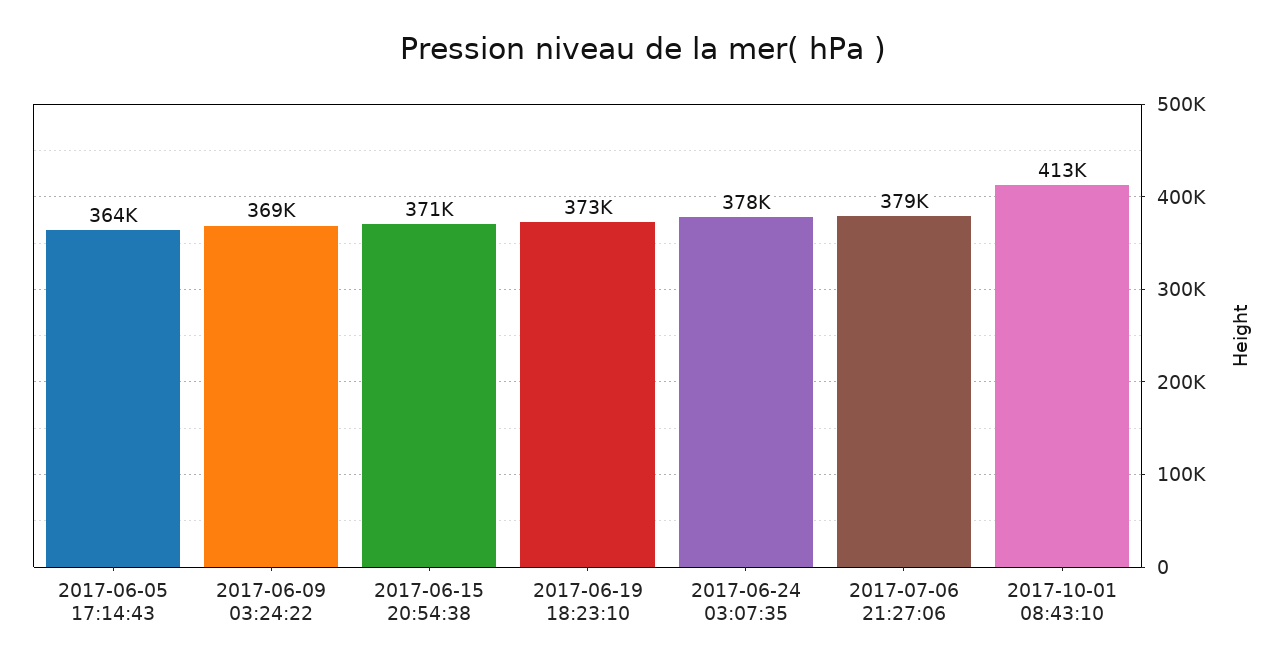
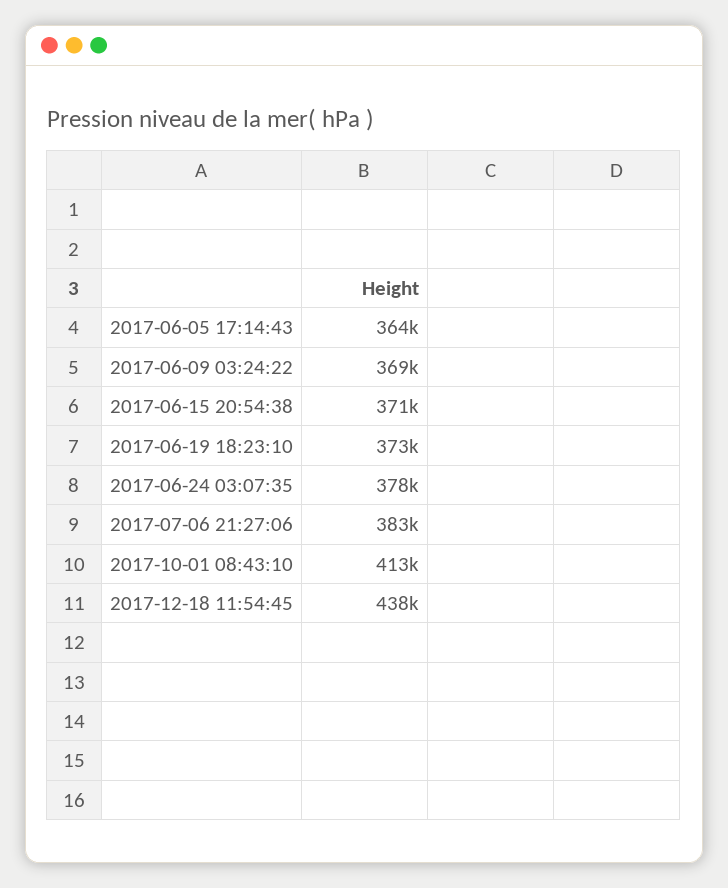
2017-07-06 21:27:06: 379000 -> 383000
2017-12-18 11:54:45: none -> 438000

